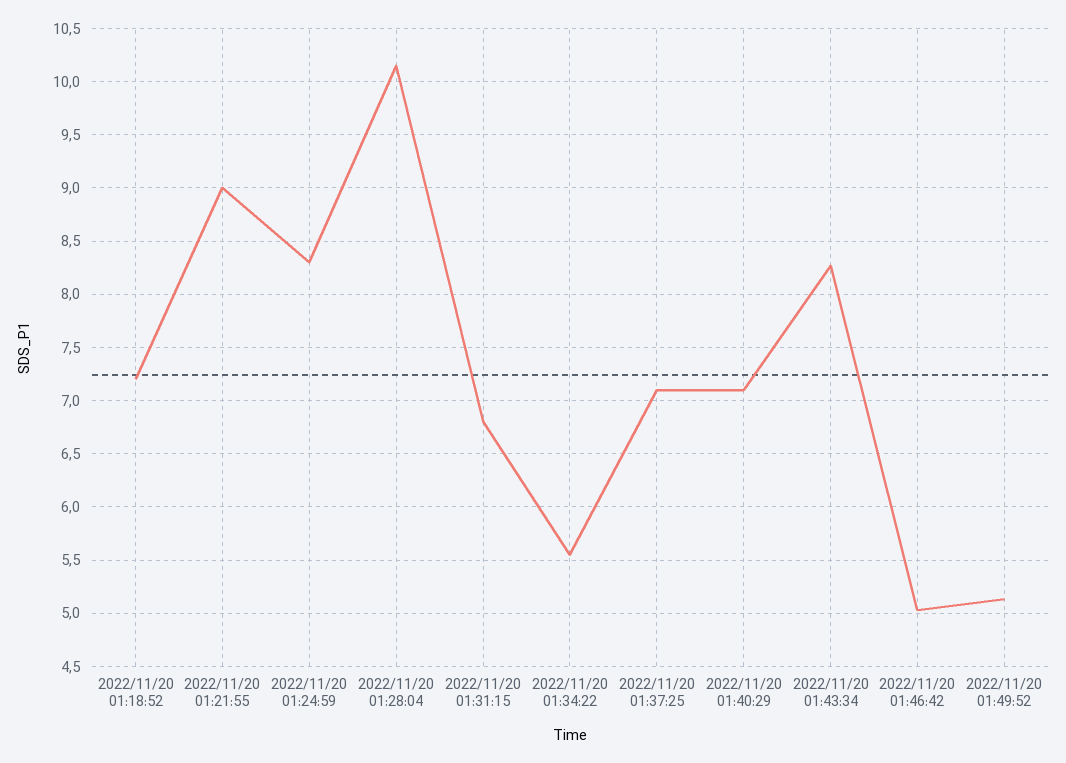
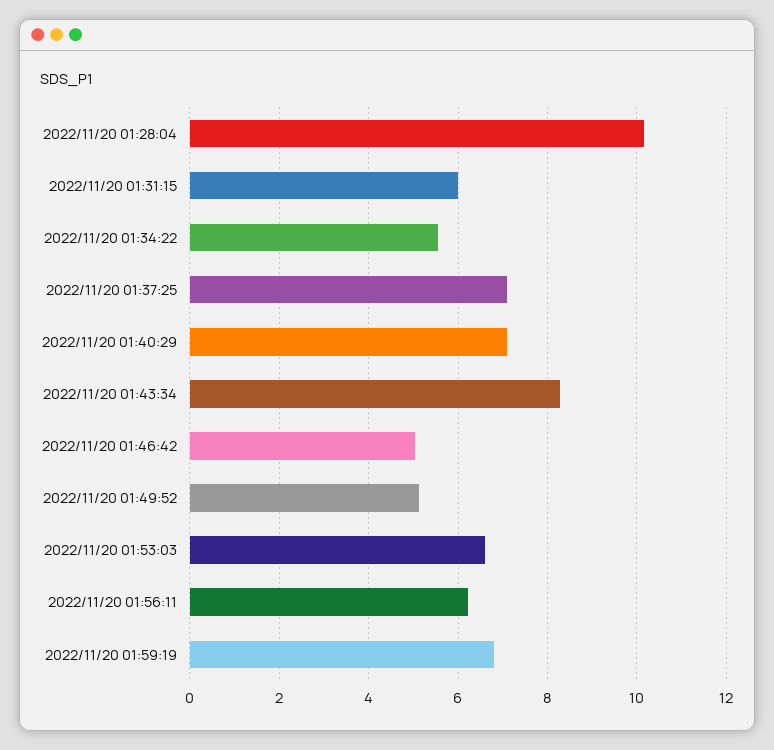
2022/11/20 01:18:52: 7.2 -> none
2022/11/20 01:21:55: 9 -> none
2022/11/20 01:24:59: 8.3 -> none
2022/11/20 01:31:15: 6.8 -> 6
2022/11/20 01:53:03: none -> 6.6
2022/11/20 01:56:11: none -> 6.2
2022/11/20 01:59:19: none -> 6.8

